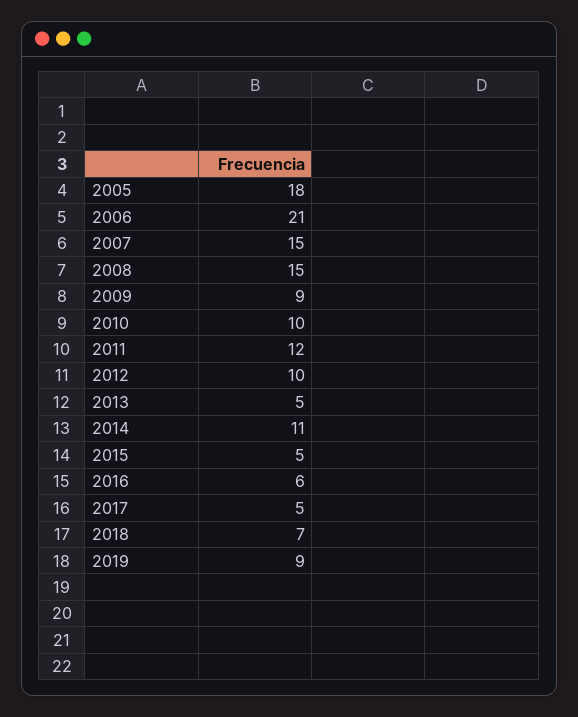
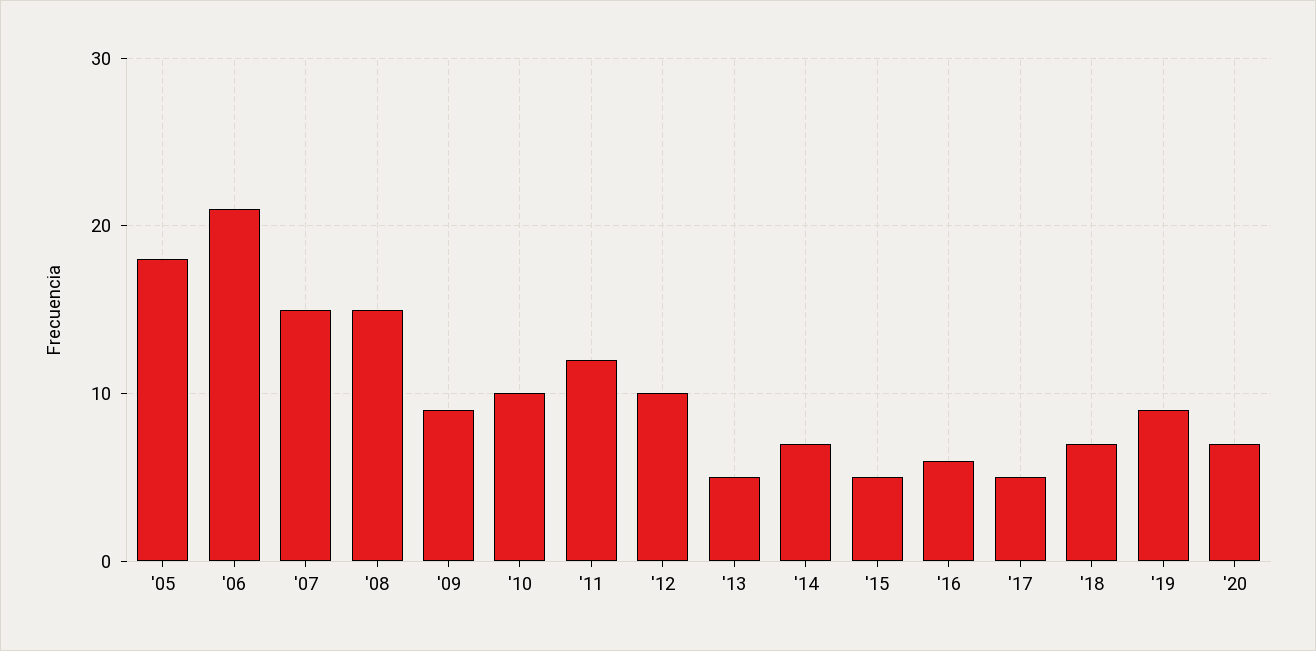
2014: 11 -> 7
'20: none -> 7

